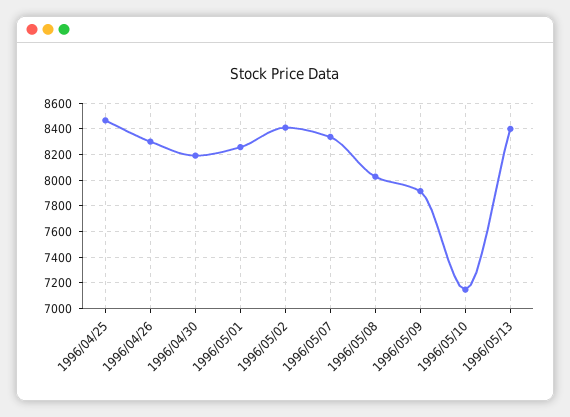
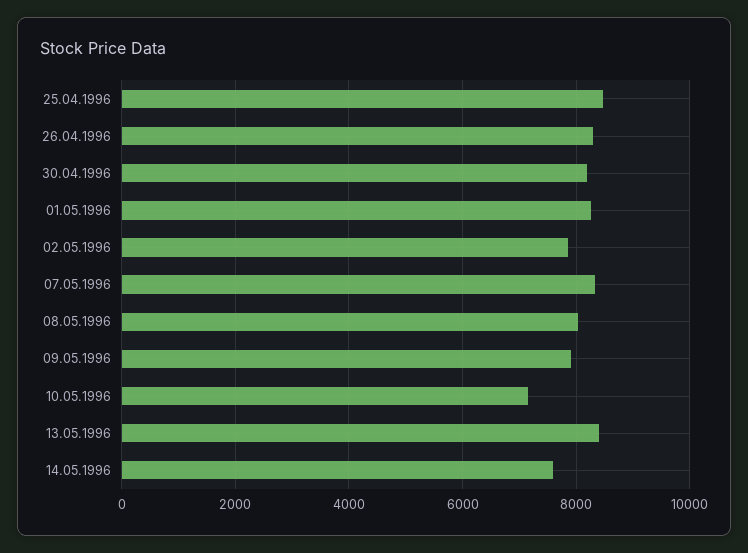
1996/05/02: 8400 -> 7800
14.05.1996: none -> 7600

